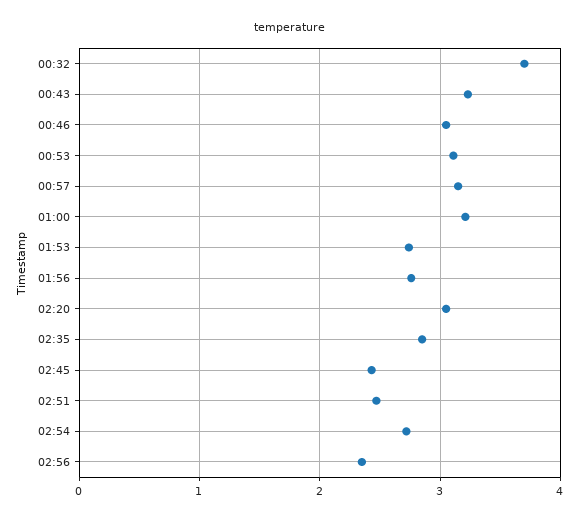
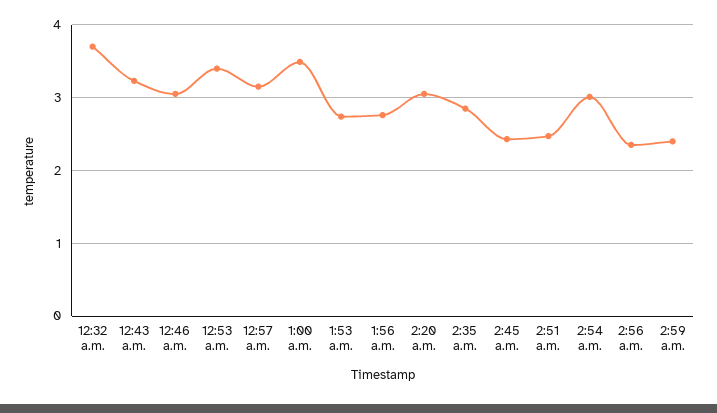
00:53: 3.1 -> 3.4
01:00: 3.2 -> 3.5
02:54: 2.7 -> 3
2:59 a.m.: none -> 2.4

